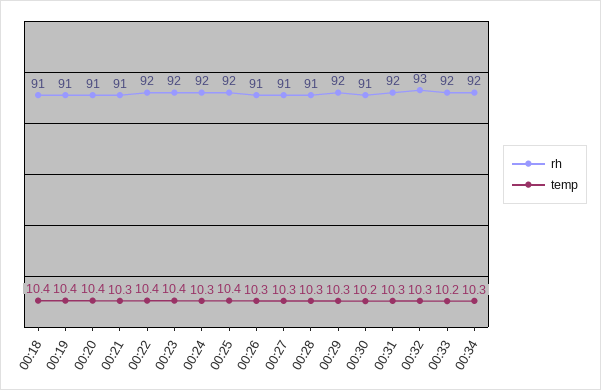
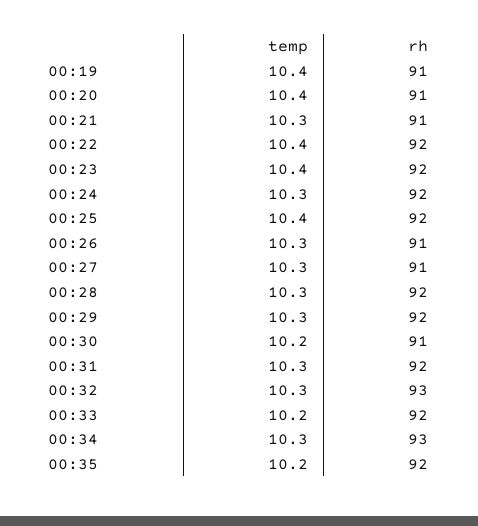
rh, 00:18: 91 -> none
temp, 00:18: 10.4 -> none
rh, 00:28: 91 -> 92
rh, 00:34: 92 -> 93
temp, 00:35: none -> 10.2
rh, 00:35: none -> 92

